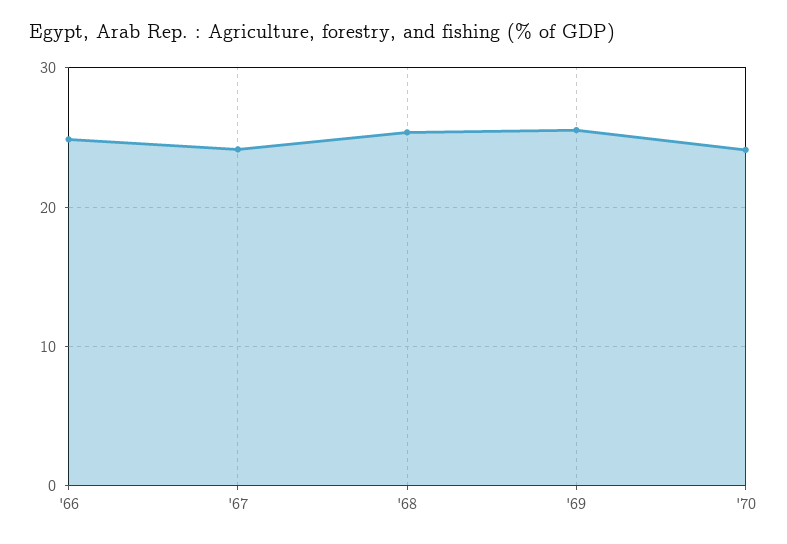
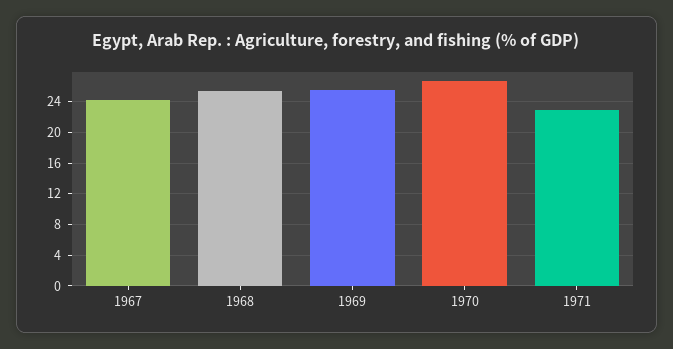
'66: 25 -> none
'70: 24 -> 27
1971: none -> 23

